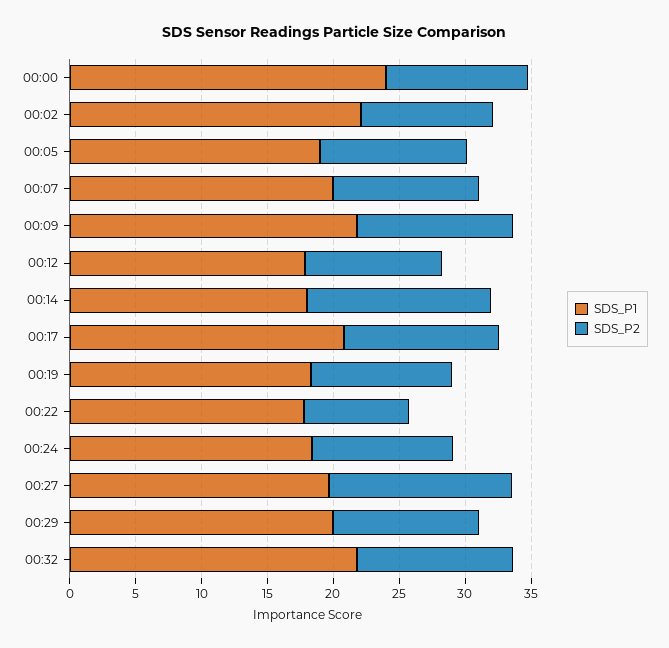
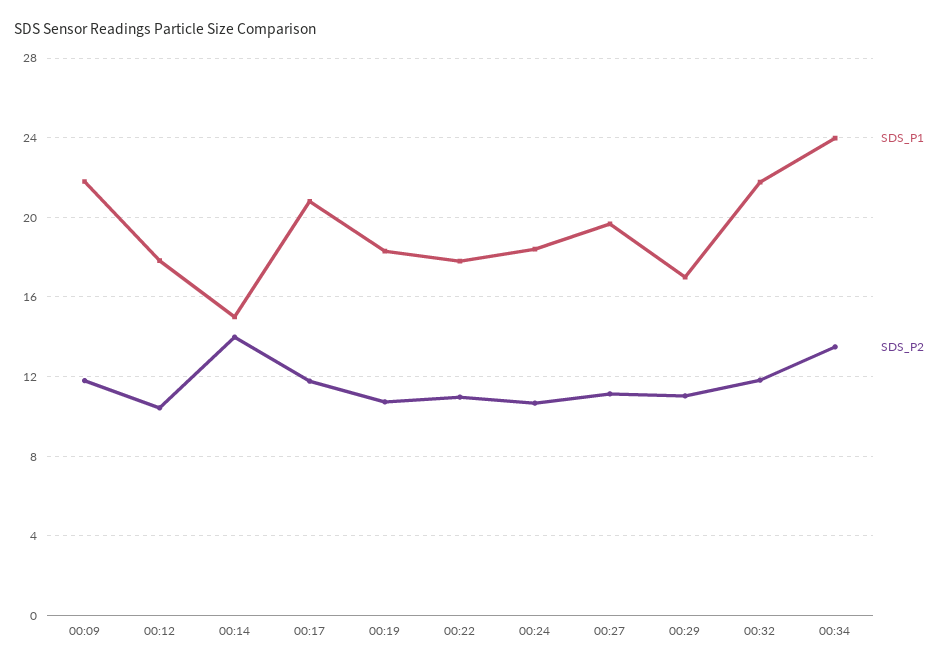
SDS_P1, 00:00: 24 -> none
SDS_P2, 00:00: 11 -> none
SDS_P1, 00:02: 22 -> none
SDS_P2, 00:02: 10 -> none
SDS_P1, 00:05: 19 -> none
SDS_P2, 00:05: 11 -> none
SDS_P1, 00:07: 20 -> none
SDS_P2, 00:07: 11 -> none
SDS_P1, 00:14: 18 -> 15
SDS_P2, 00:22: 8 -> 11
SDS_P2, 00:27: 14 -> 11
SDS_P1, 00:29: 20 -> 17
SDS_P1, 00:34: none -> 24
SDS_P2, 00:34: none -> 13.5

